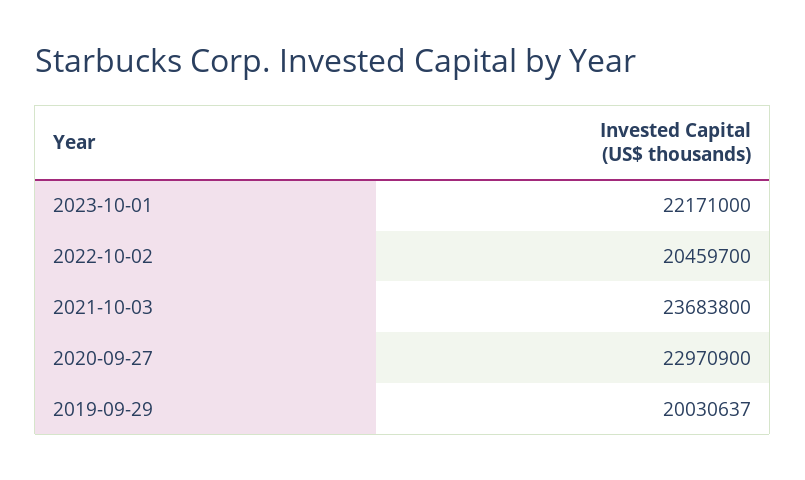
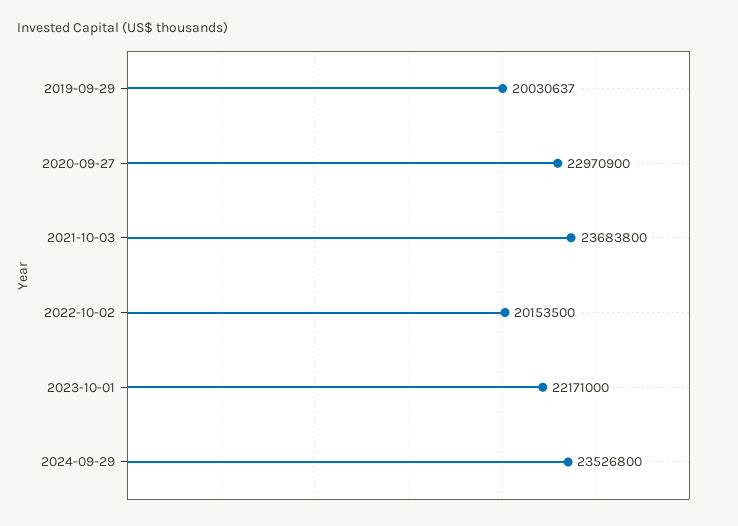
2022-10-02: 20459700 -> 20153500
2024-09-29: none -> 23526800

